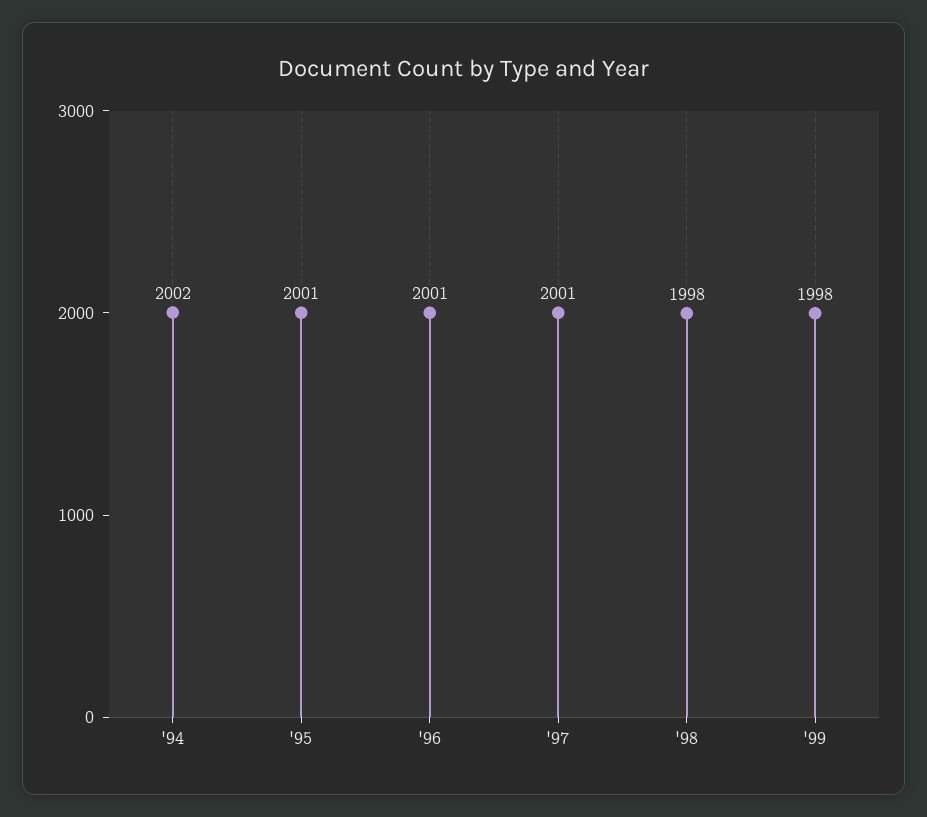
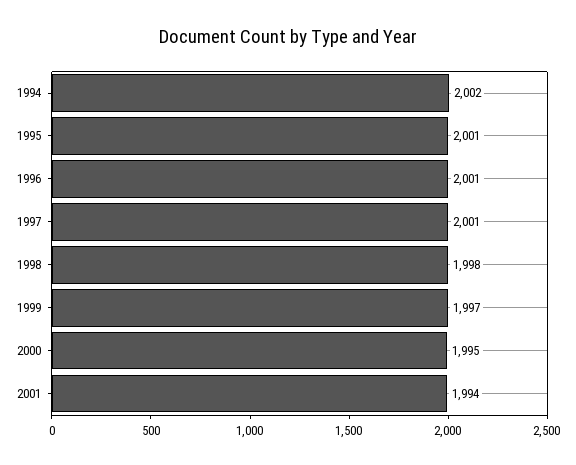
'99: 1998 -> 1997
2000: none -> 1995
2001: none -> 1994

